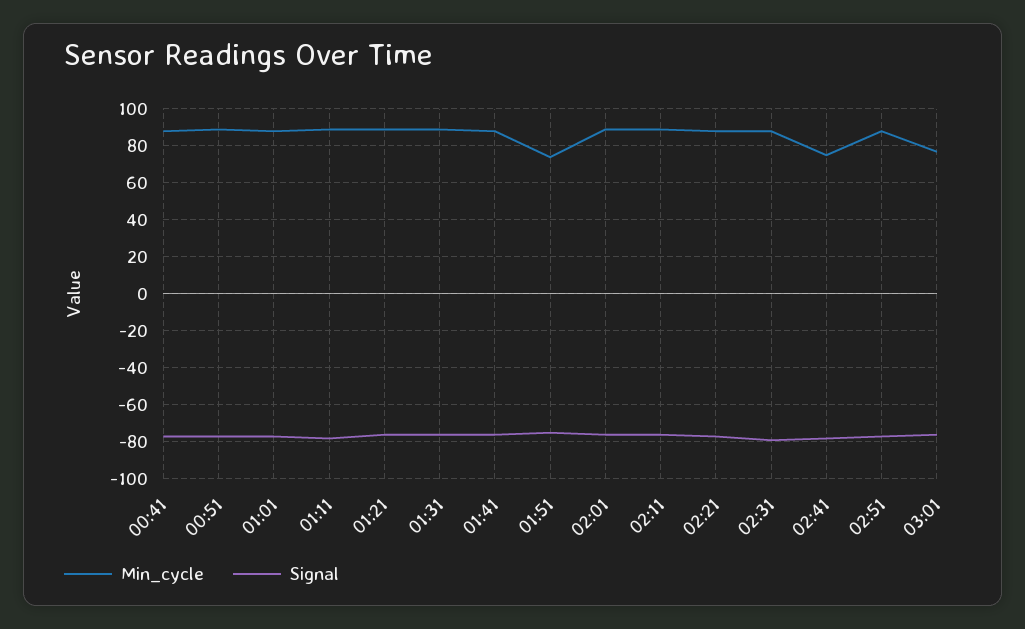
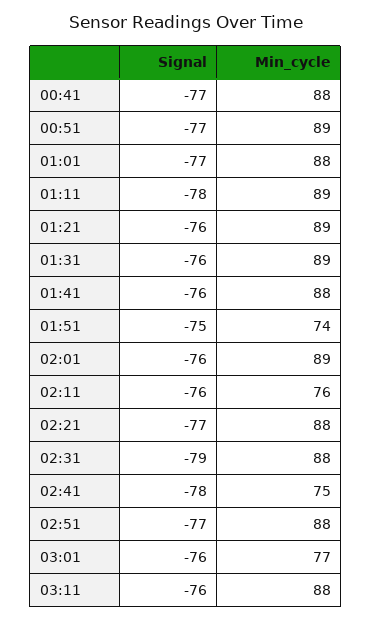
Min_cycle, 02:11: 90 -> 76
Signal, 03:11: none -> -76
Min_cycle, 03:11: none -> 88

